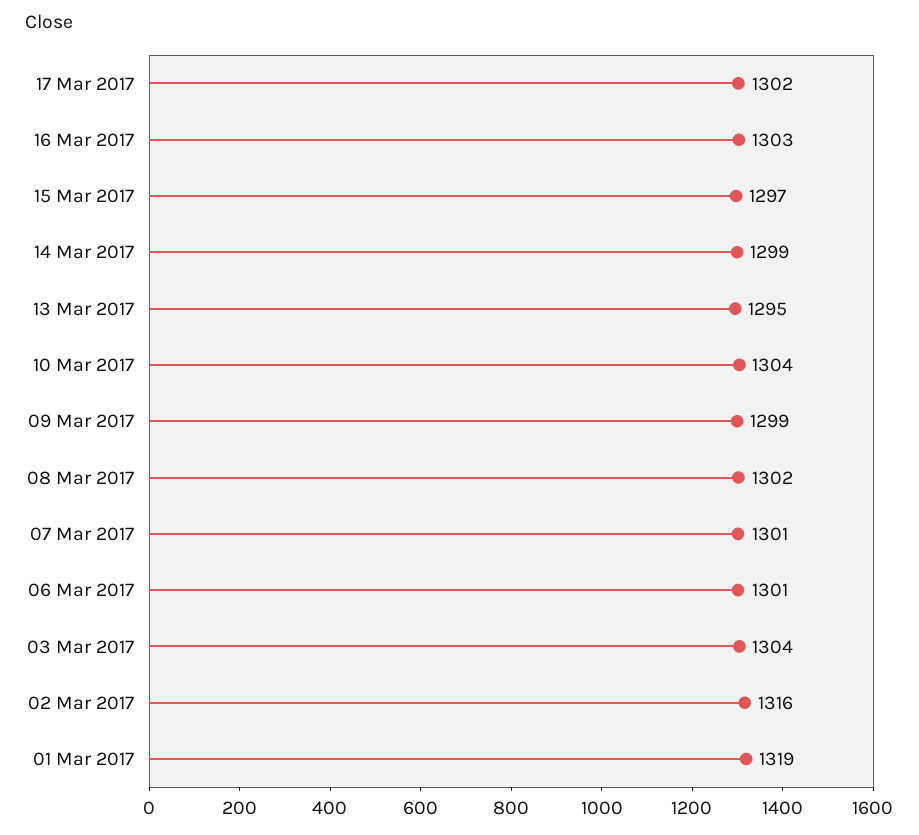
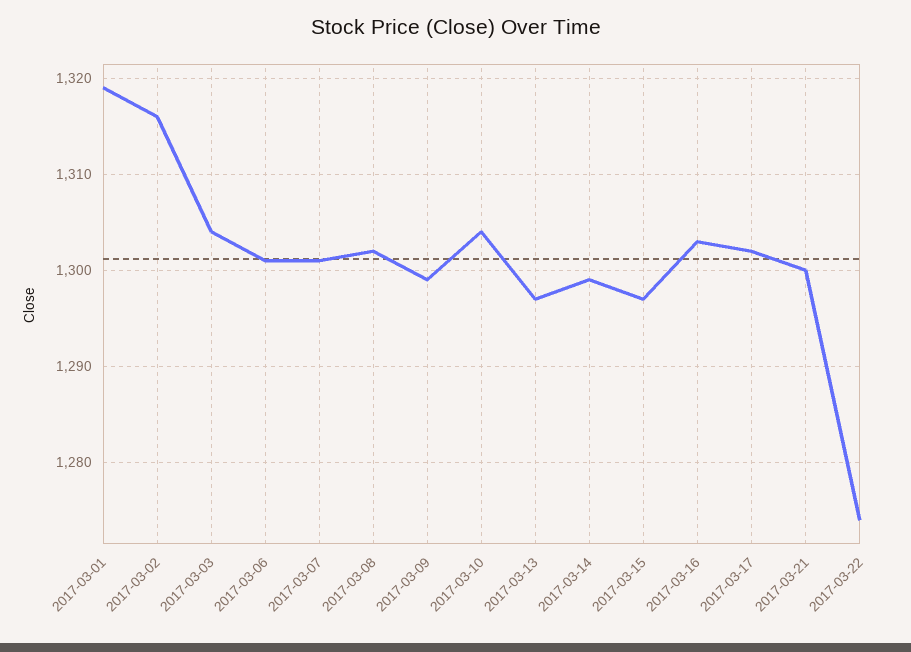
13 Mar 2017: 1295 -> 1297
2017-03-21: none -> 1300
2017-03-22: none -> 1274

